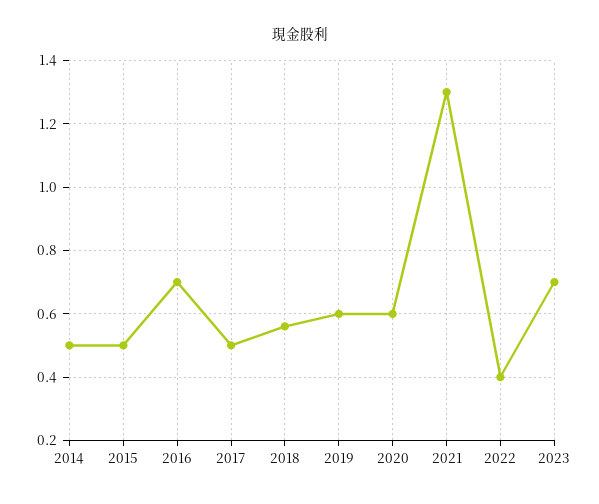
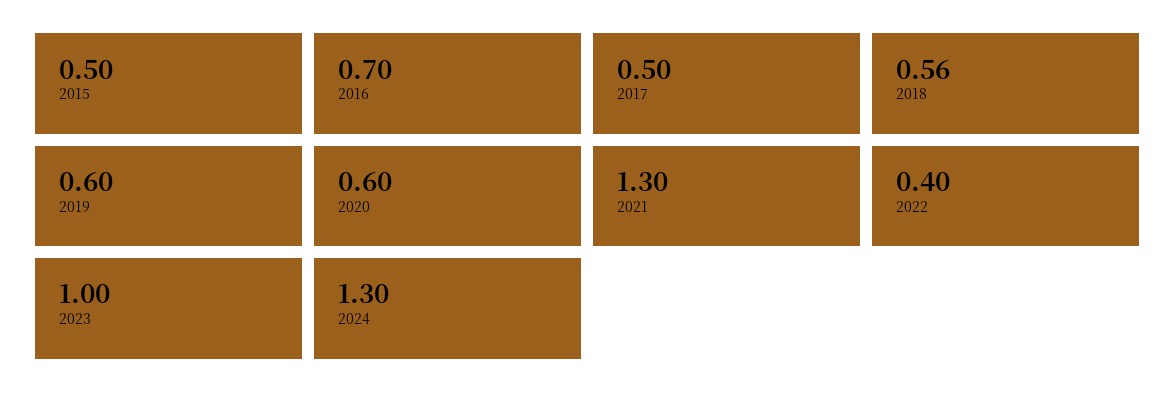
2014: 0.5 -> none
2023: 0.7 -> 1
2024: none -> 1.3

